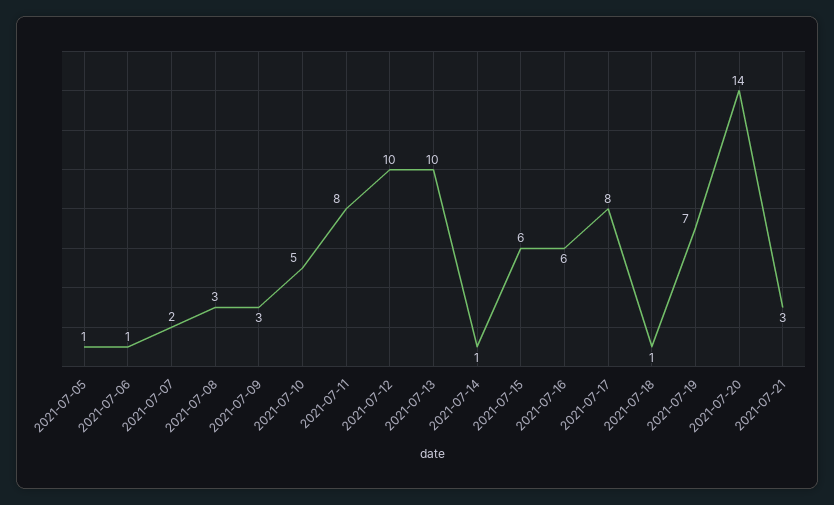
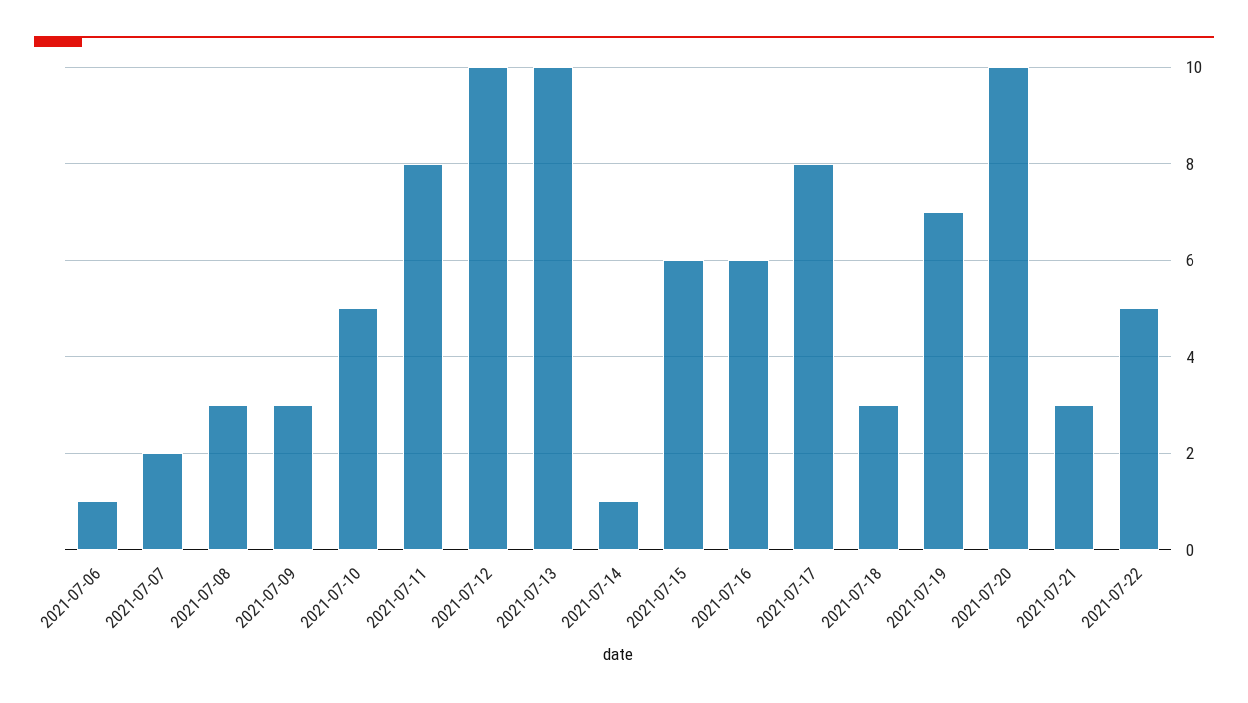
2021-07-05: 1 -> none
2021-07-18: 1 -> 3
2021-07-20: 14 -> 10
2021-07-22: none -> 5

